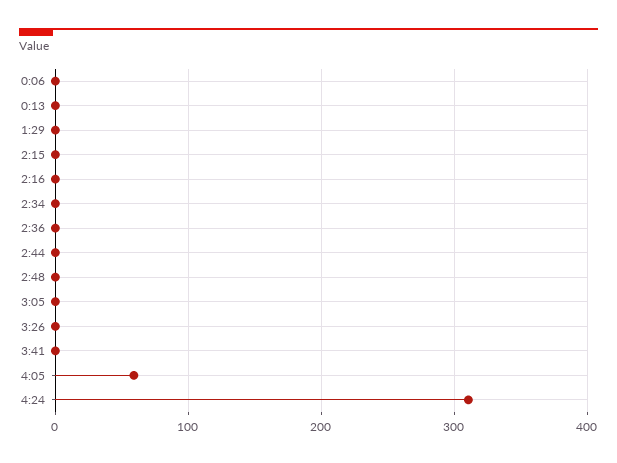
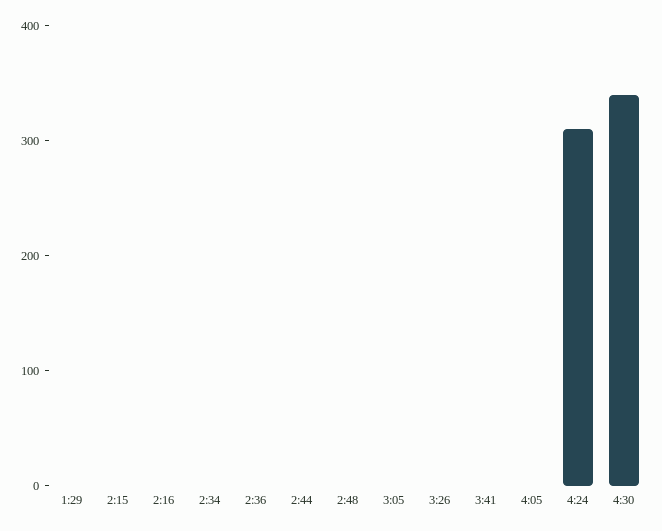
0:06: 0 -> none
0:13: 0 -> none
4:05: 60 -> 0
4:30: none -> 340

